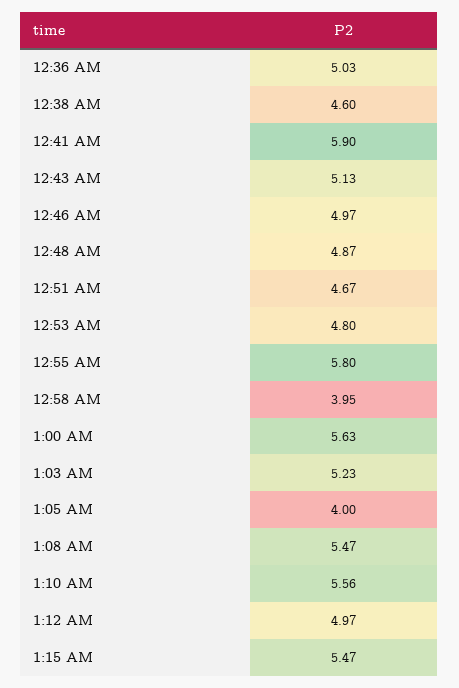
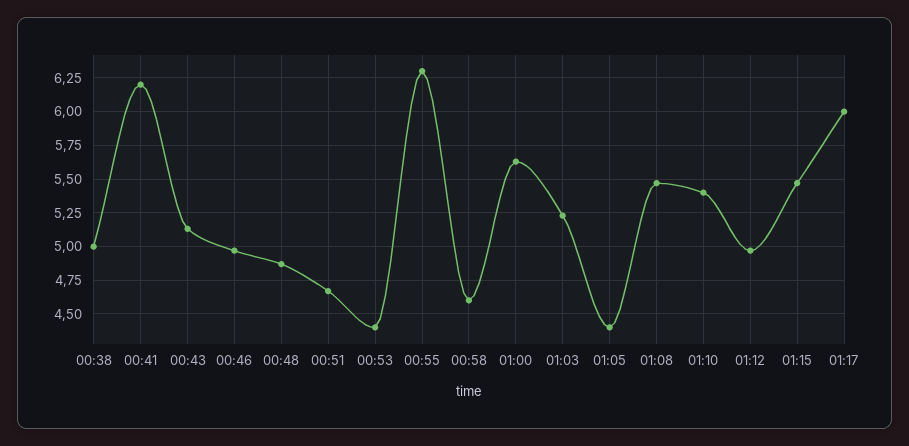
12:36 AM: 5.03 -> none
12:38 AM: 4.6 -> 5
12:41 AM: 5.9 -> 6.2
12:53 AM: 4.8 -> 4.4
12:55 AM: 5.8 -> 6.3
12:58 AM: 3.95 -> 4.6
1:05 AM: 4 -> 4.4
1:10 AM: 5.56 -> 5.4
01:17: none -> 6

